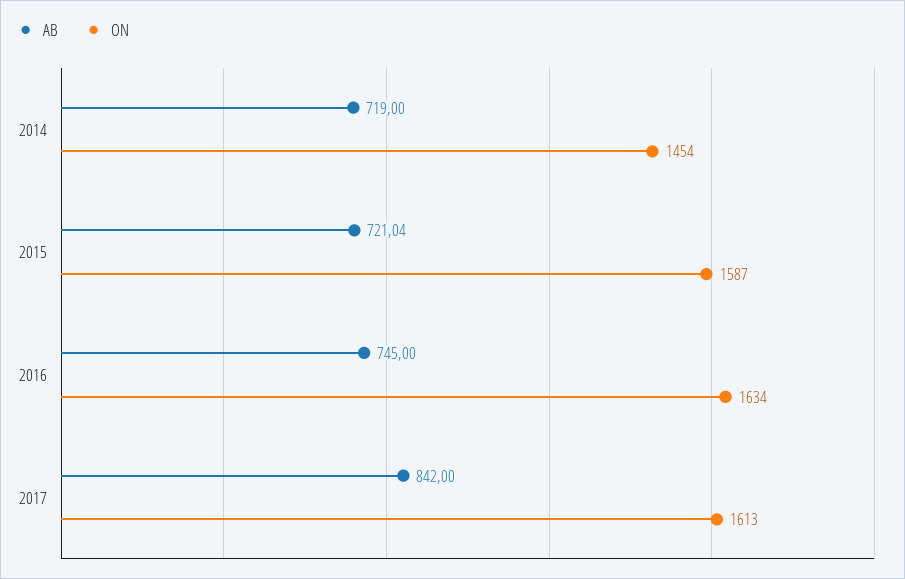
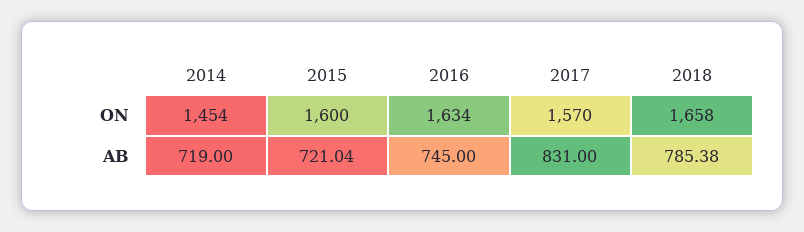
ON, 2015: 1587 -> 1600
AB, 2017: 842 -> 831
ON, 2017: 1613 -> 1570
ON, 2018: none -> 1658
AB, 2018: none -> 785.38

